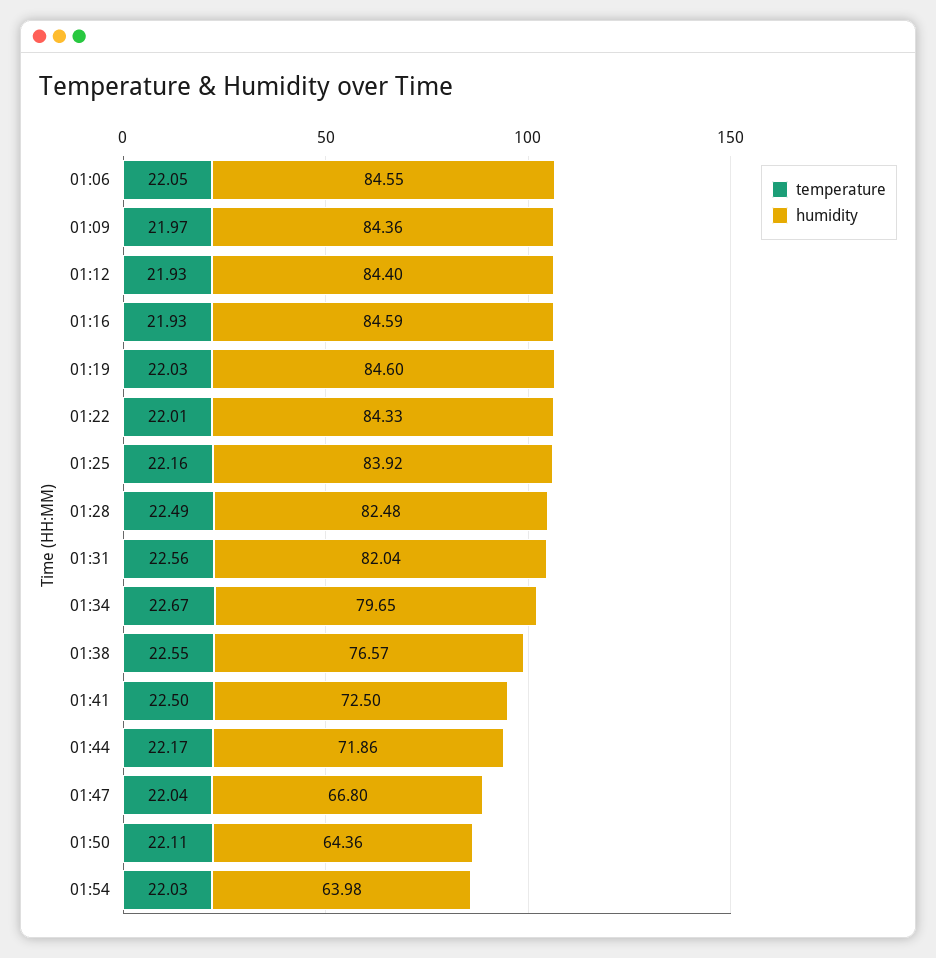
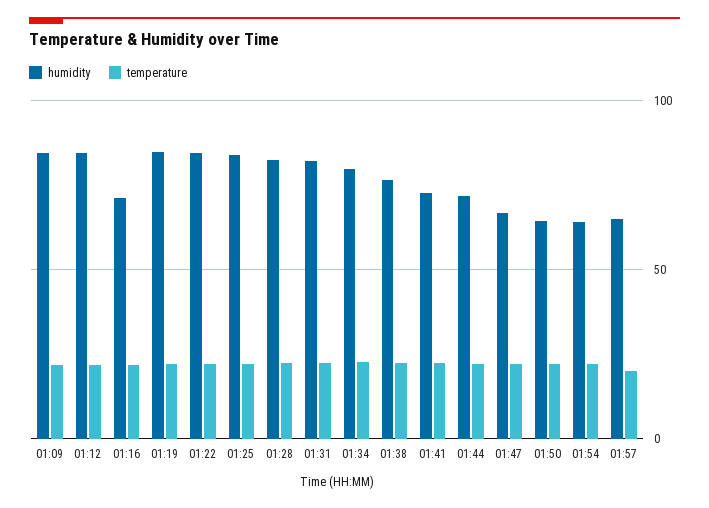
temperature, 01:06: 22.05 -> none
humidity, 01:06: 84.55 -> none
humidity, 01:16: 84.59 -> 70
humidity, 01:57: none -> 65
temperature, 01:57: none -> 20

